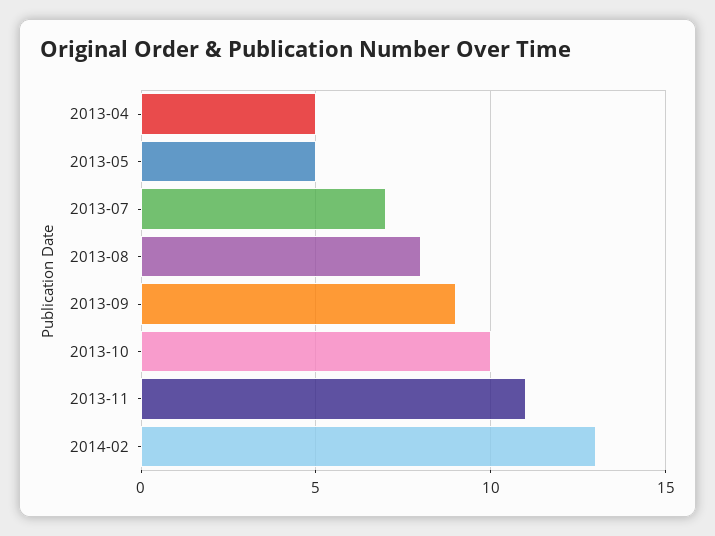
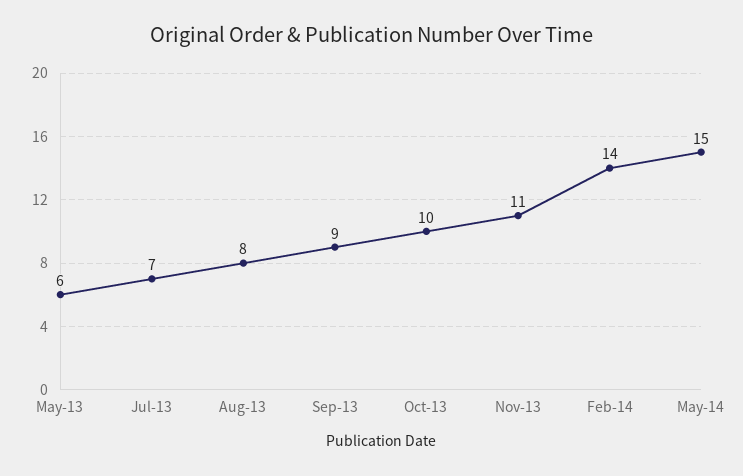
2013-04: 5 -> none
2013-05: 5 -> 6
2014-02: 13 -> 14
May-14: none -> 15

